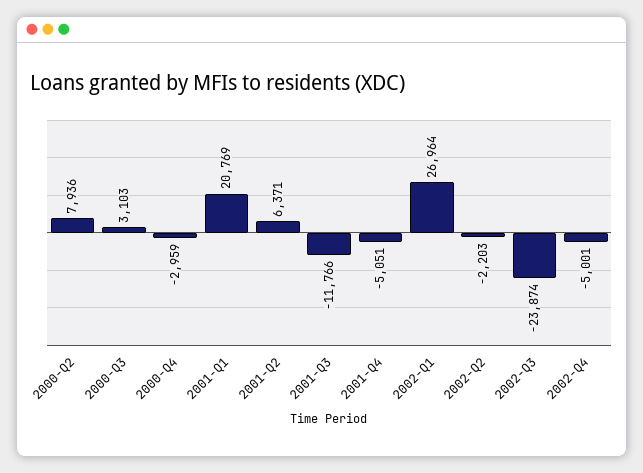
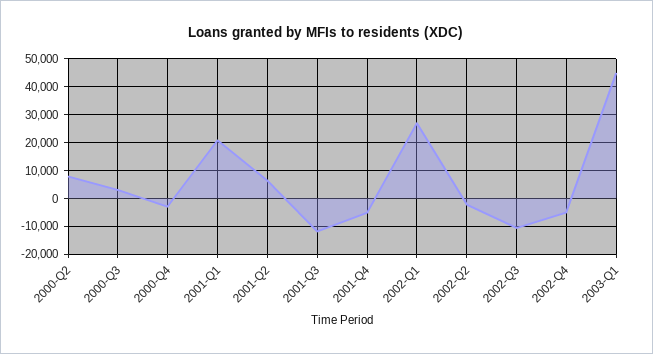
2002-Q3: -23874 -> -10000
2003-Q1: none -> 45000

